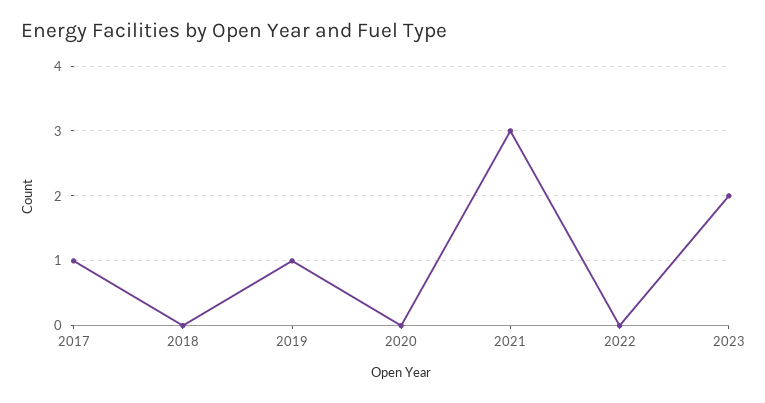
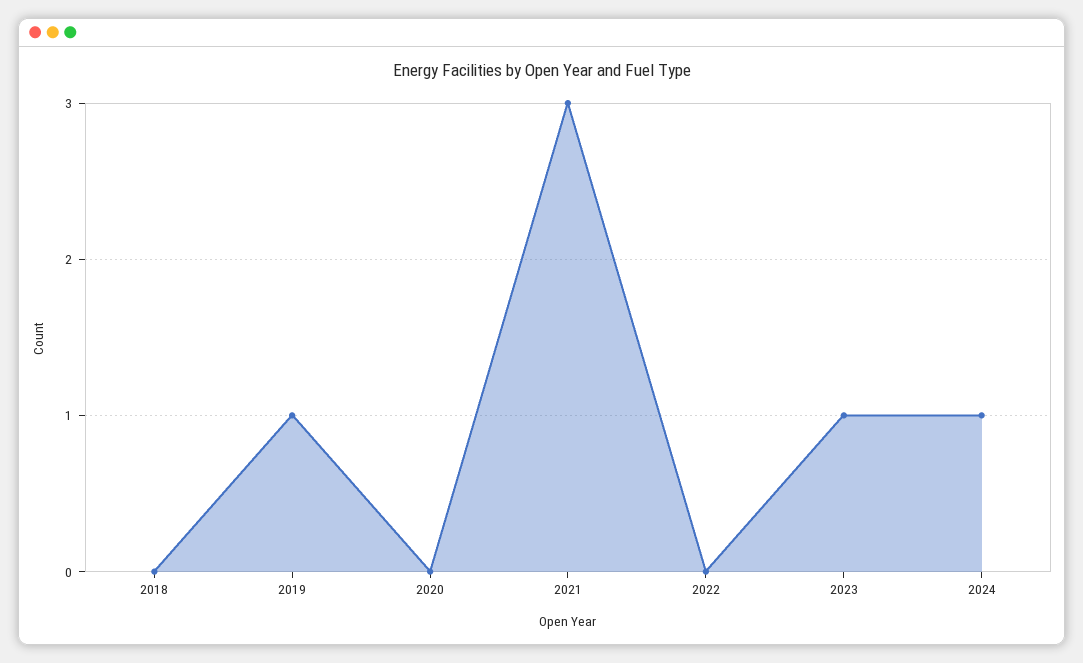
2017: 1 -> none
2023: 2 -> 1
2024: none -> 1

